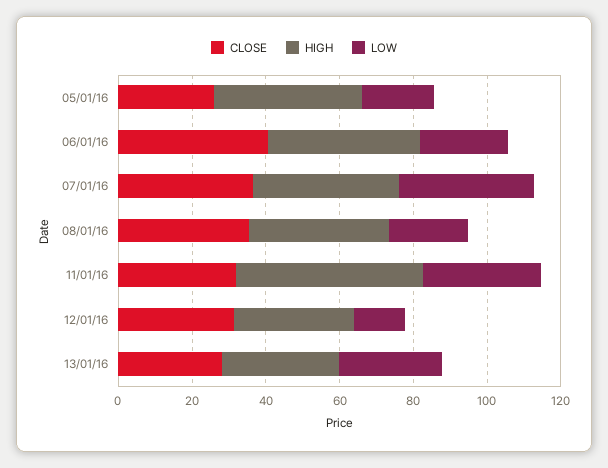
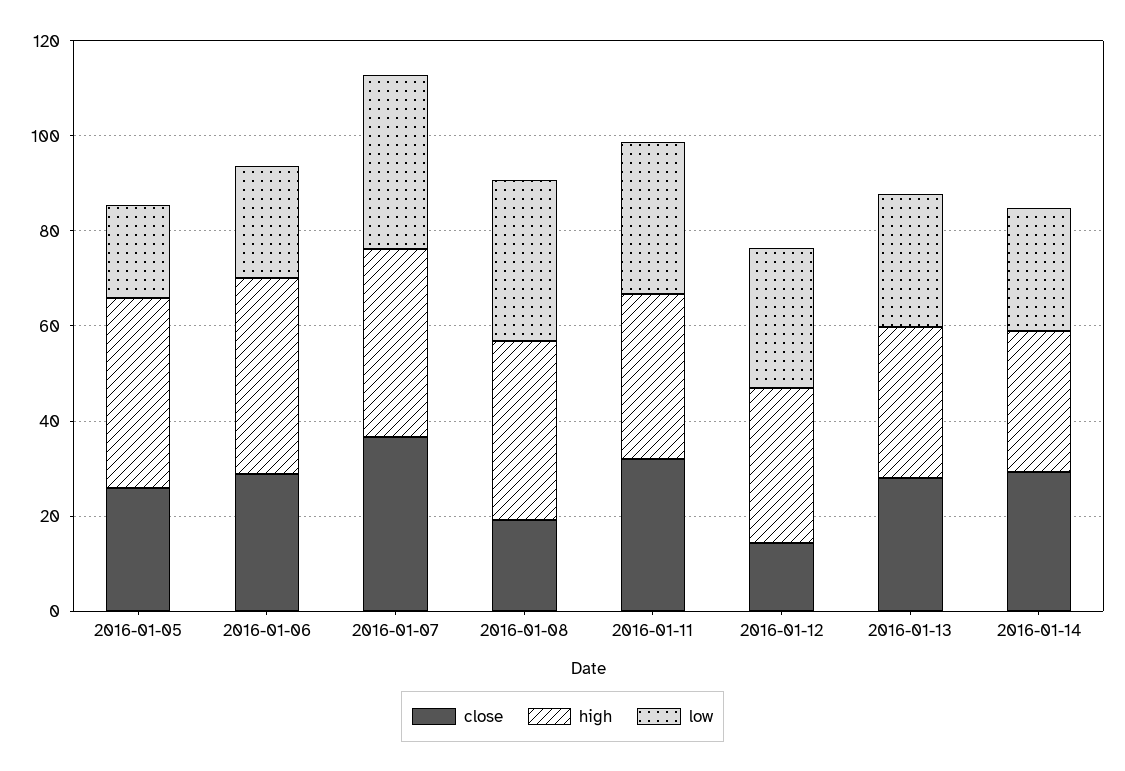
CLOSE, 06/01/16: 40 -> 30
CLOSE, 08/01/16: 35 -> 20
LOW, 08/01/16: 20 -> 35
HIGH, 11/01/16: 50 -> 35
CLOSE, 12/01/16: 30 -> 15
LOW, 12/01/16: 15 -> 30
CLOSE, 2016-01-14: none -> 30
HIGH, 2016-01-14: none -> 30
LOW, 2016-01-14: none -> 25

